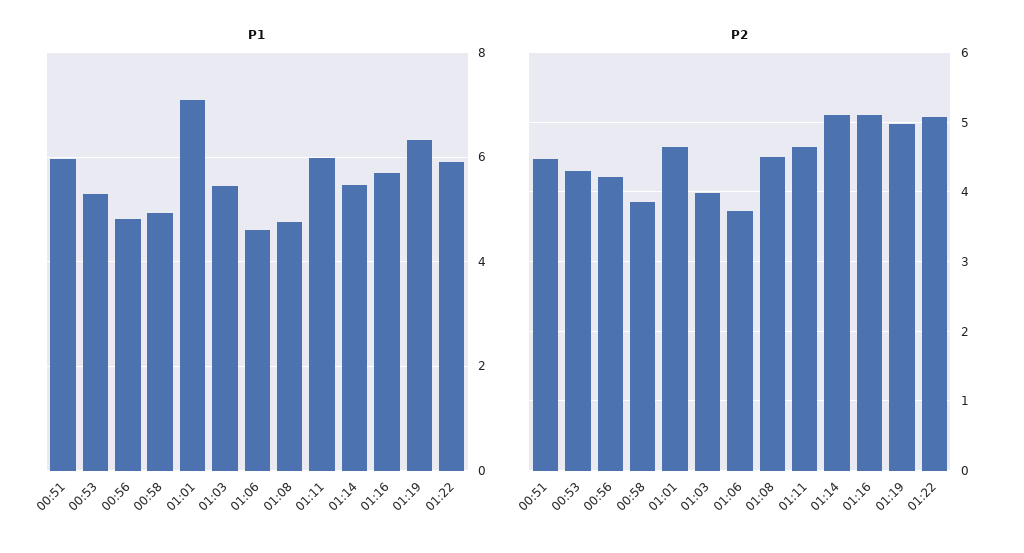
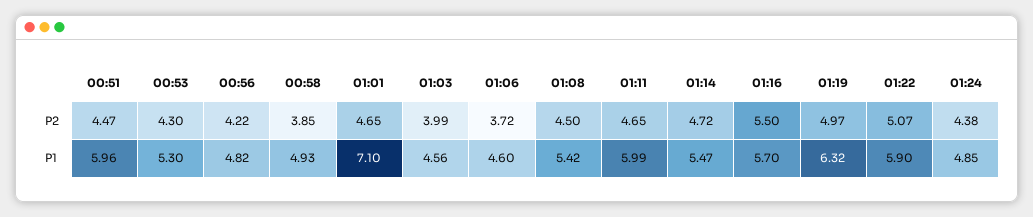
P1, 01:03: 5.4 -> 4.56
P1, 01:08: 4.8 -> 5.42
P2, 01:14: 5.1 -> 4.72
P2, 01:16: 5.1 -> 5.5
P2, 01:24: none -> 4.38
P1, 01:24: none -> 4.85

